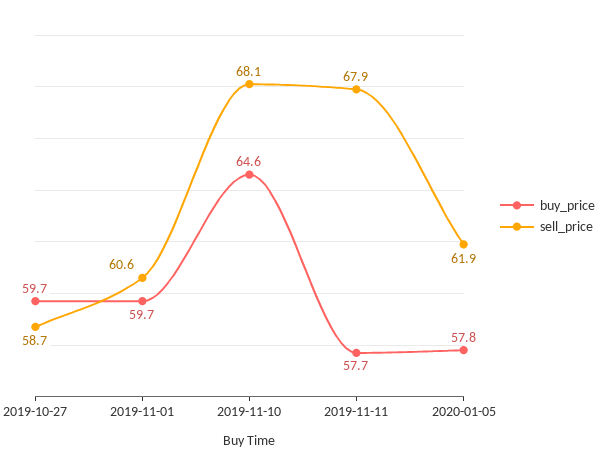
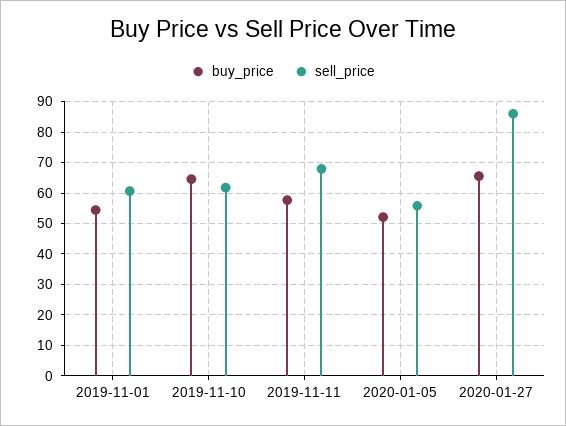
buy_price, 2019-10-27: 59.7 -> none
sell_price, 2019-10-27: 58.7 -> none
buy_price, 2019-11-01: 59.7 -> 54
sell_price, 2019-11-10: 68.1 -> 62
buy_price, 2020-01-05: 57.8 -> 52
sell_price, 2020-01-05: 61.9 -> 56
buy_price, 2020-01-27: none -> 66
sell_price, 2020-01-27: none -> 86

